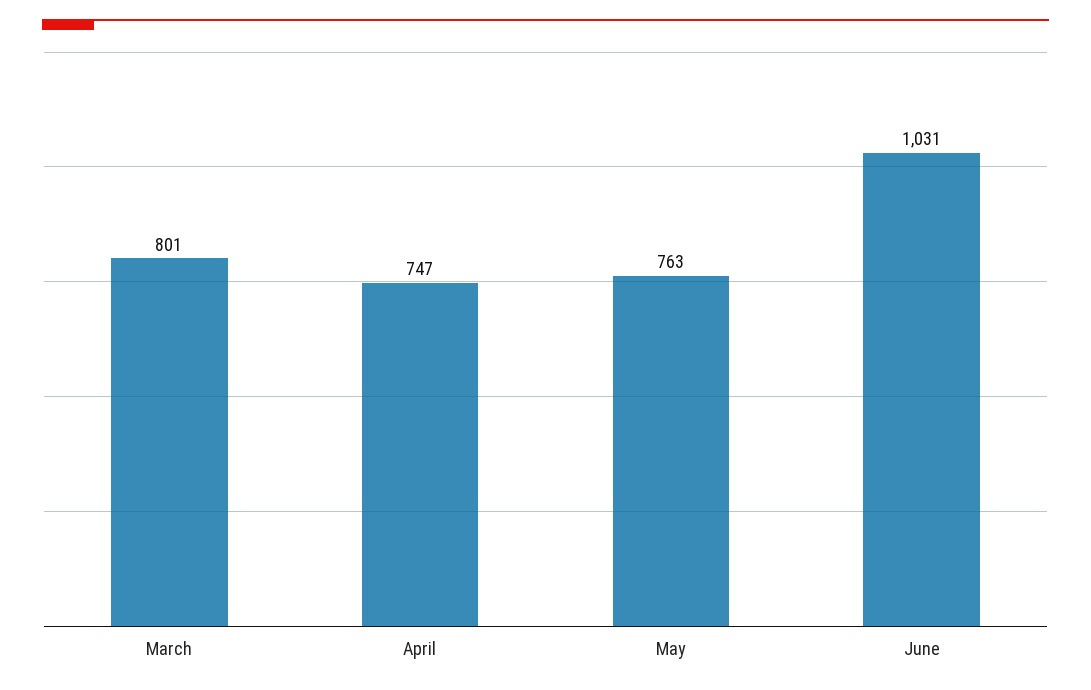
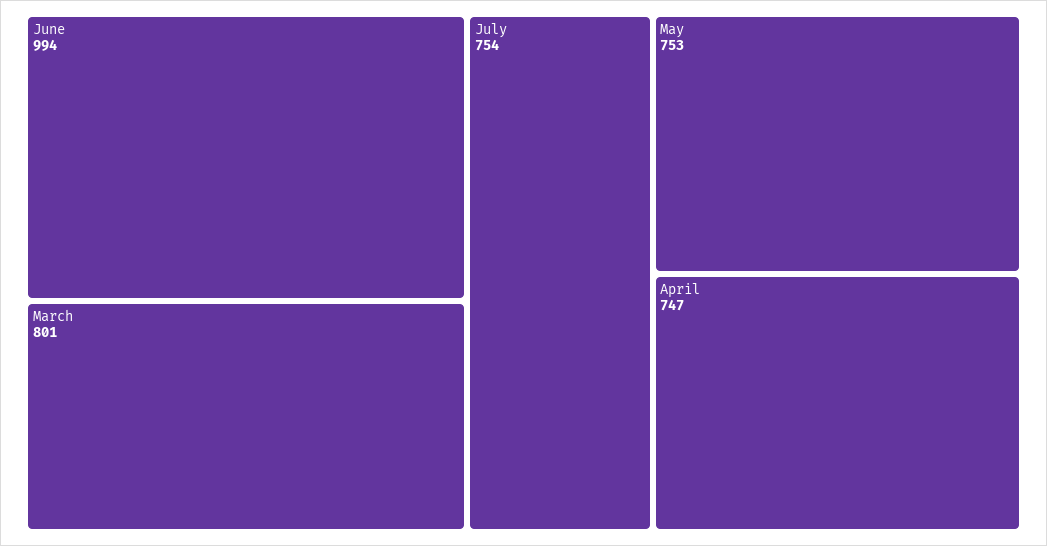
May: 763 -> 753
June: 1031 -> 994
July: none -> 754

